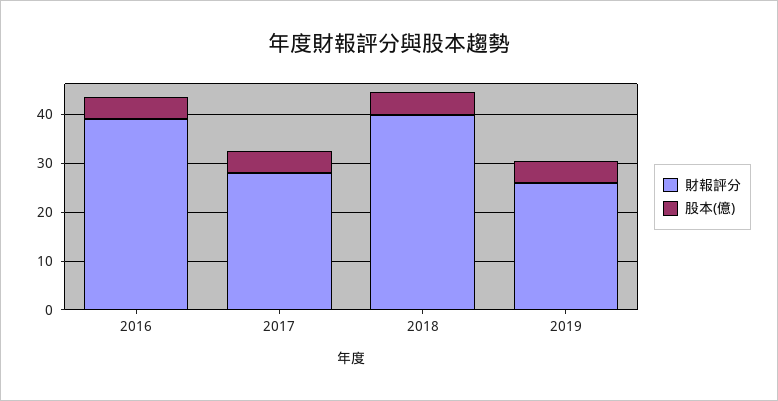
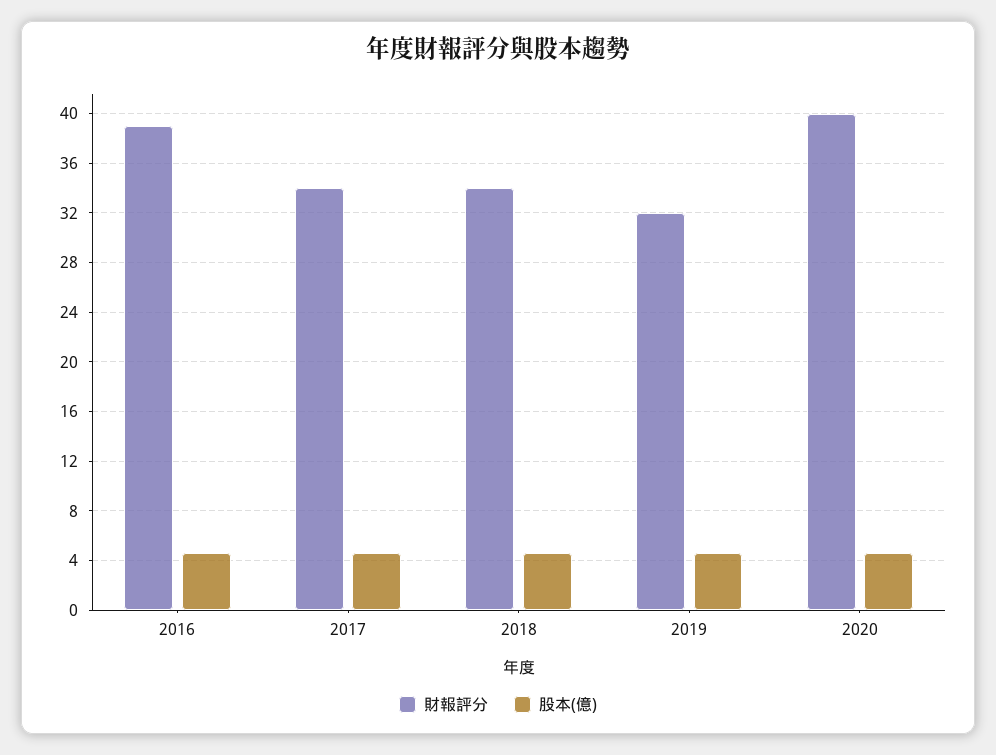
財報評分, 2017: 28 -> 34
財報評分, 2018: 40 -> 34
財報評分, 2019: 26 -> 32
財報評分, 2020: none -> 40
股本(億), 2020: none -> 4.5

